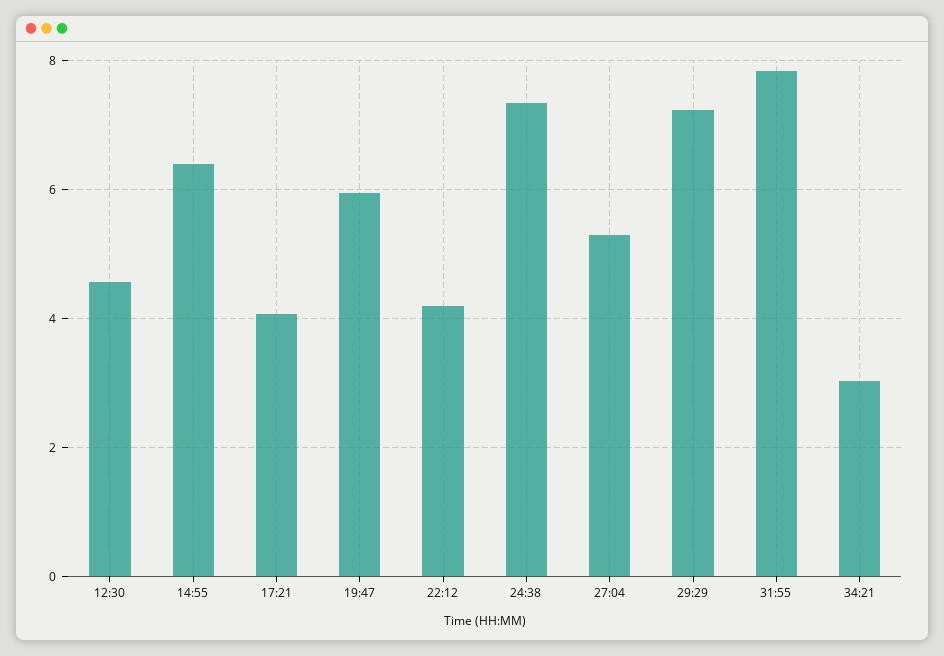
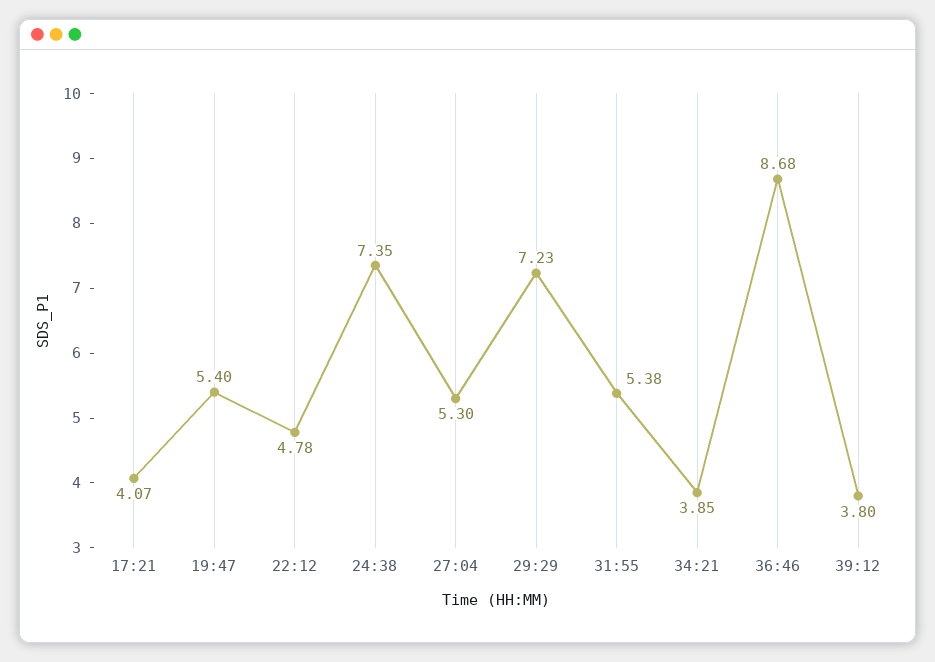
12:30: 4.6 -> none
14:55: 6.4 -> none
19:47: 6 -> 5.4
22:12: 4.2 -> 4.78
31:55: 7.8 -> 5.38
34:21: 3 -> 3.85
36:46: none -> 8.68
39:12: none -> 3.8

